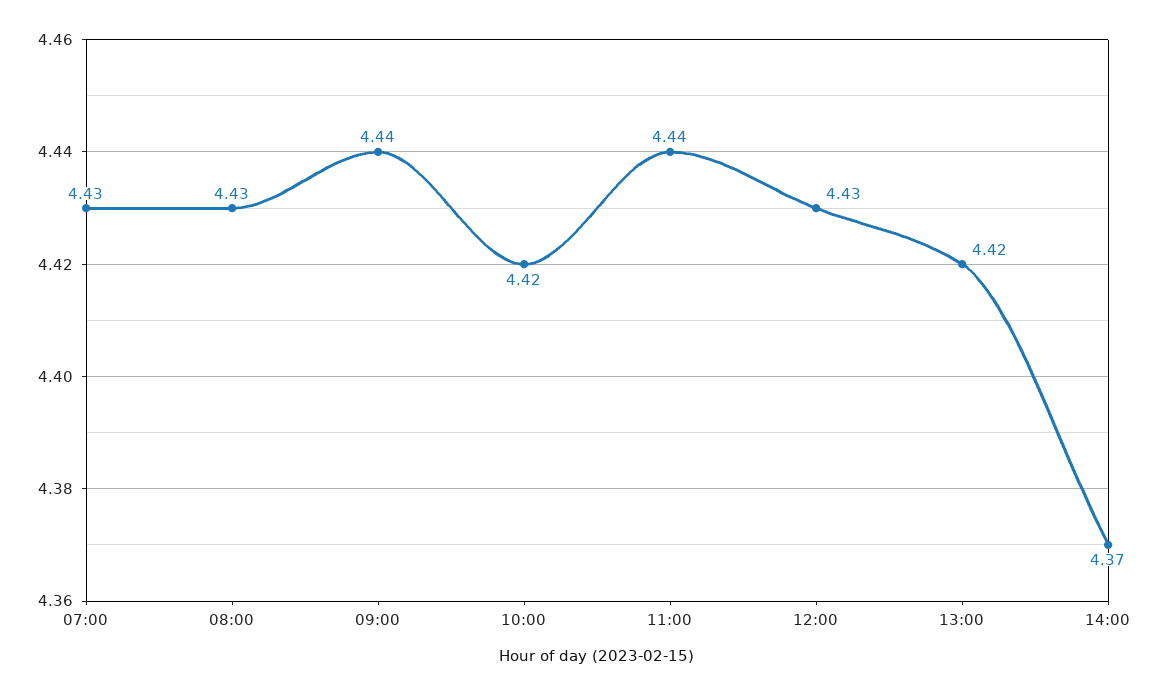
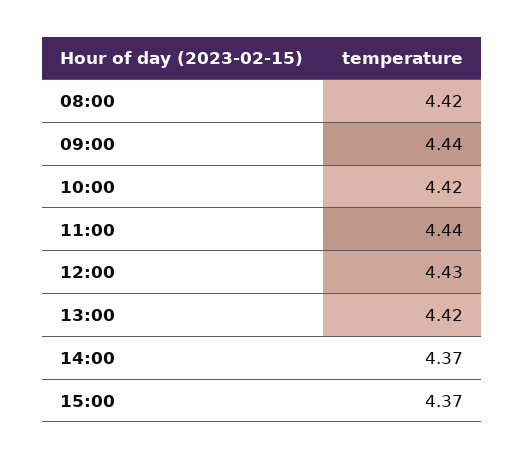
07:00: 4.43 -> none
08:00: 4.43 -> 4.42
15:00: none -> 4.37

